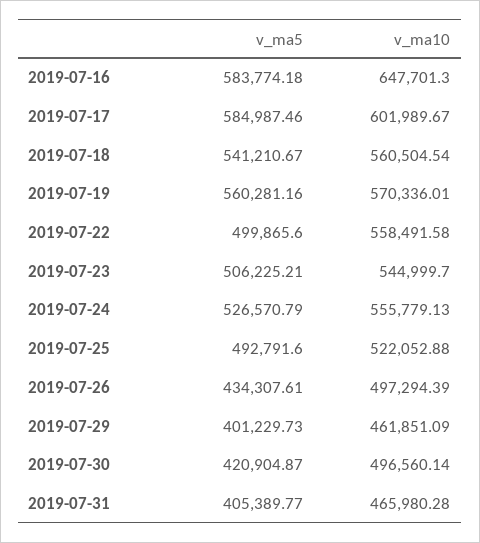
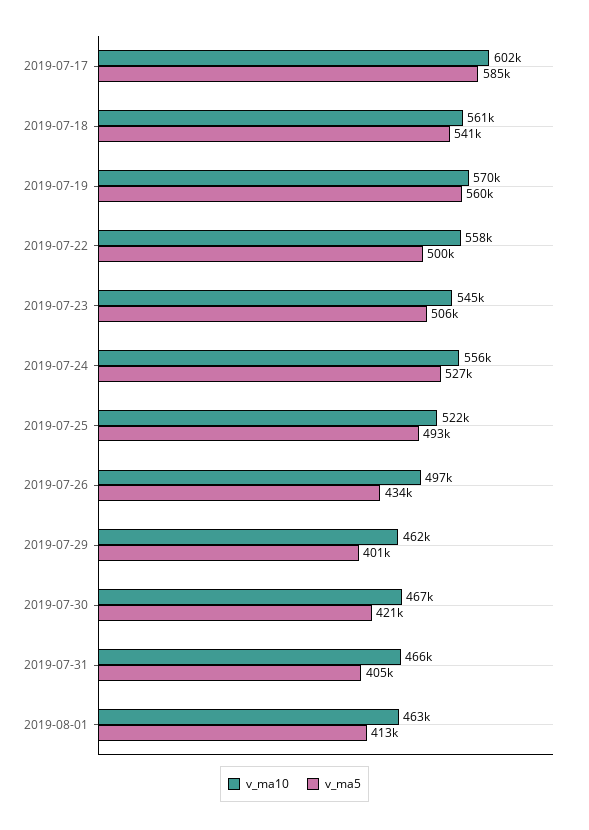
v_ma5, 2019-07-16: 583774.18 -> none
v_ma10, 2019-07-16: 647701.3 -> none
v_ma10, 2019-07-30: 496560.14 -> 467000
v_ma10, 2019-08-01: none -> 463000
v_ma5, 2019-08-01: none -> 413000

